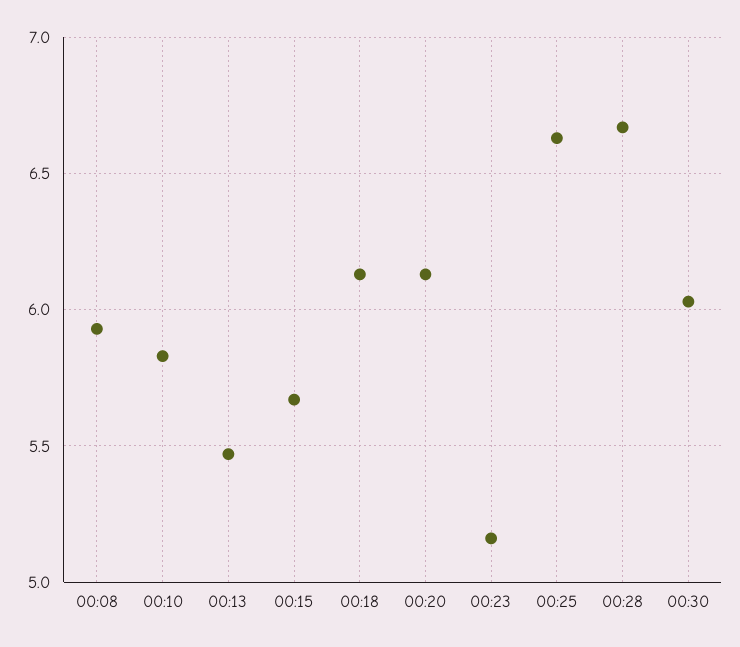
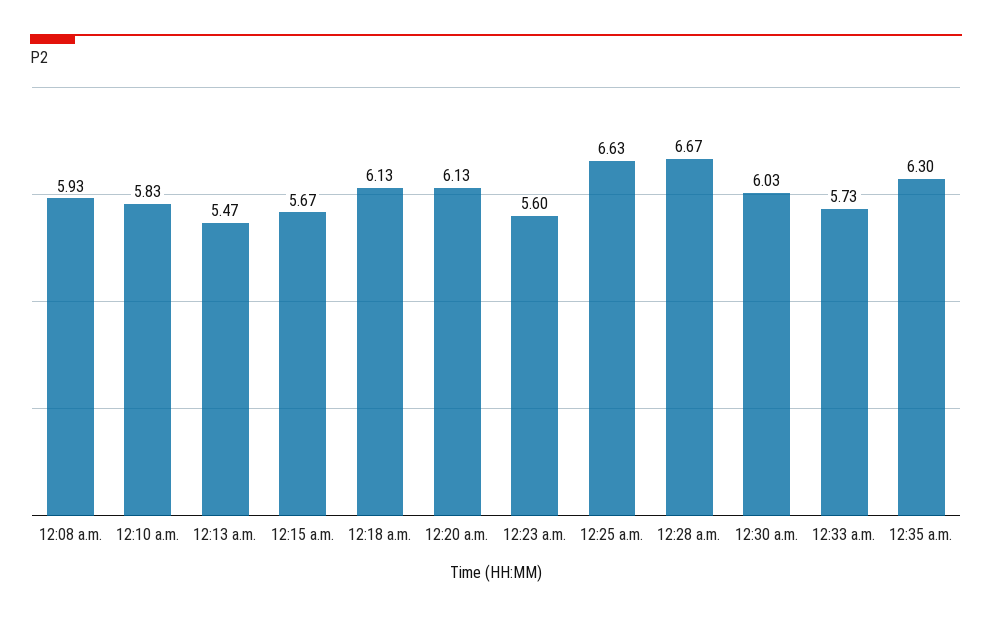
00:23: 5.15 -> 5.6
12:33 a.m.: none -> 5.73
12:35 a.m.: none -> 6.3

